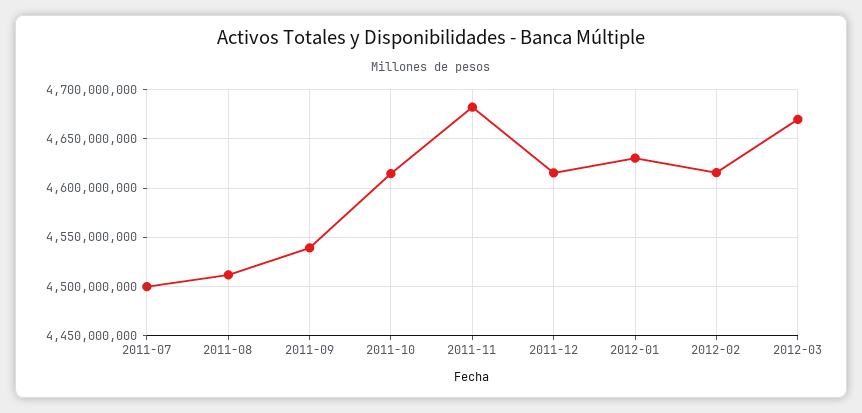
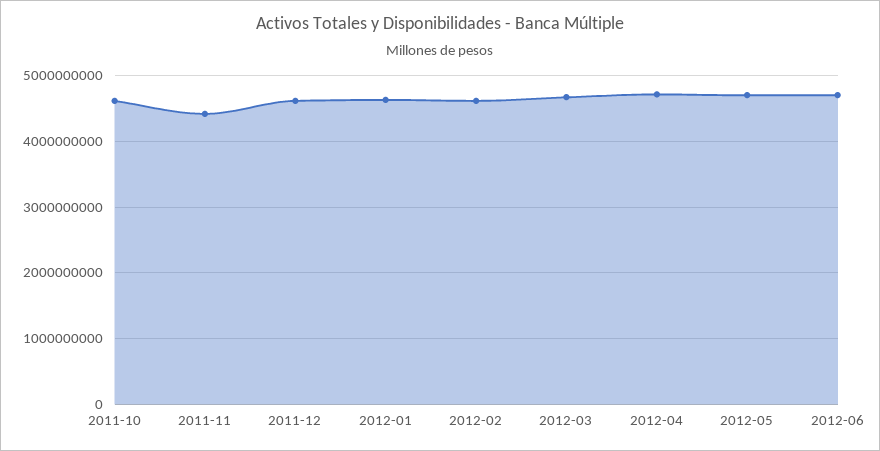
2011-07: 4500000000 -> none
2011-08: 4510000000 -> none
2011-09: 4540000000 -> none
2011-11: 4680000000 -> 4400000000
2012-04: none -> 4700000000
2012-05: none -> 4700000000
2012-06: none -> 4700000000

